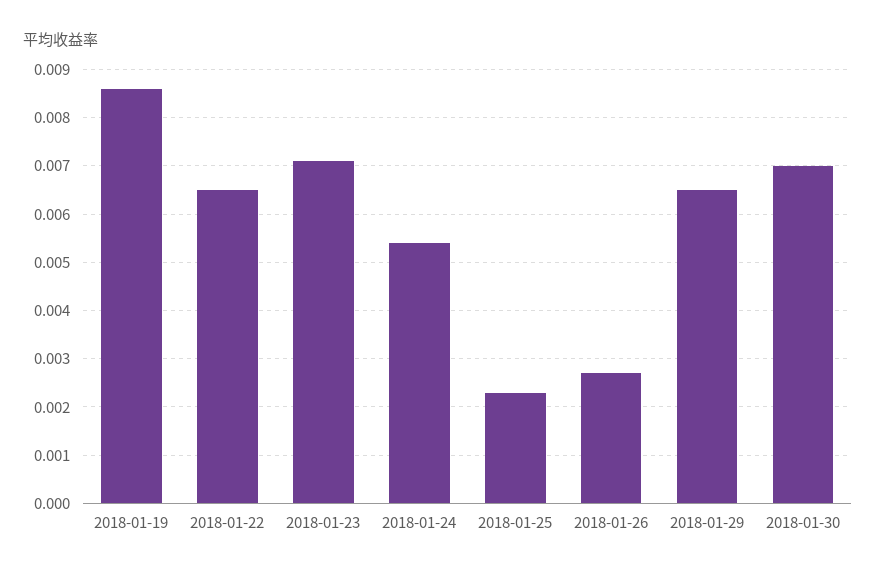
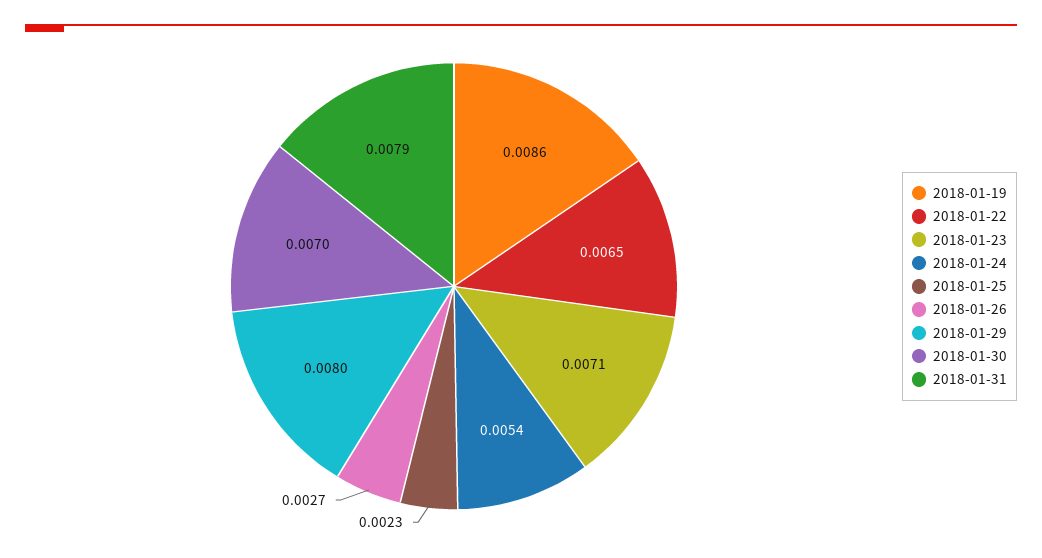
2018-01-29: 0.0065 -> 0.008
2018-01-31: none -> 0.0079

